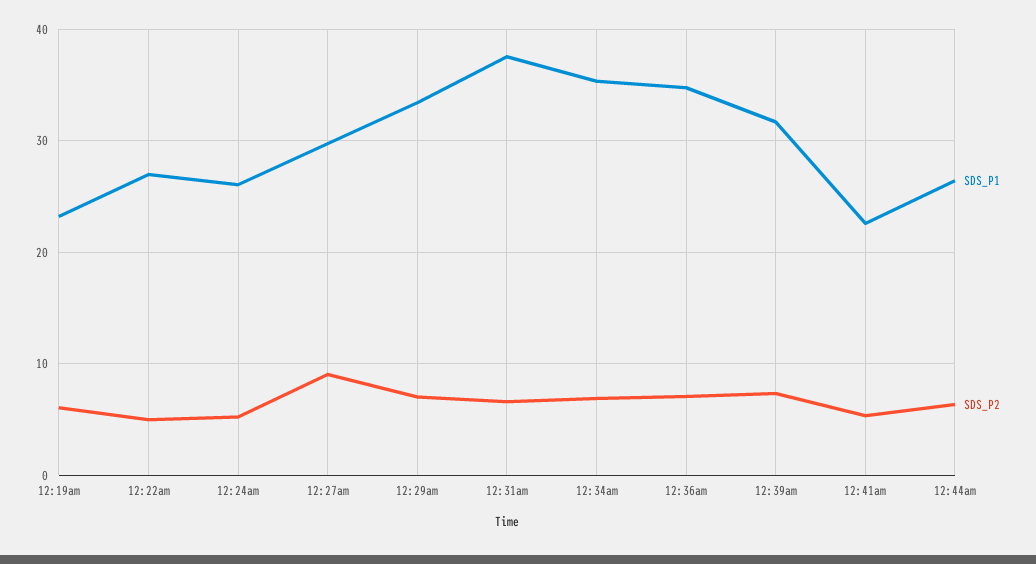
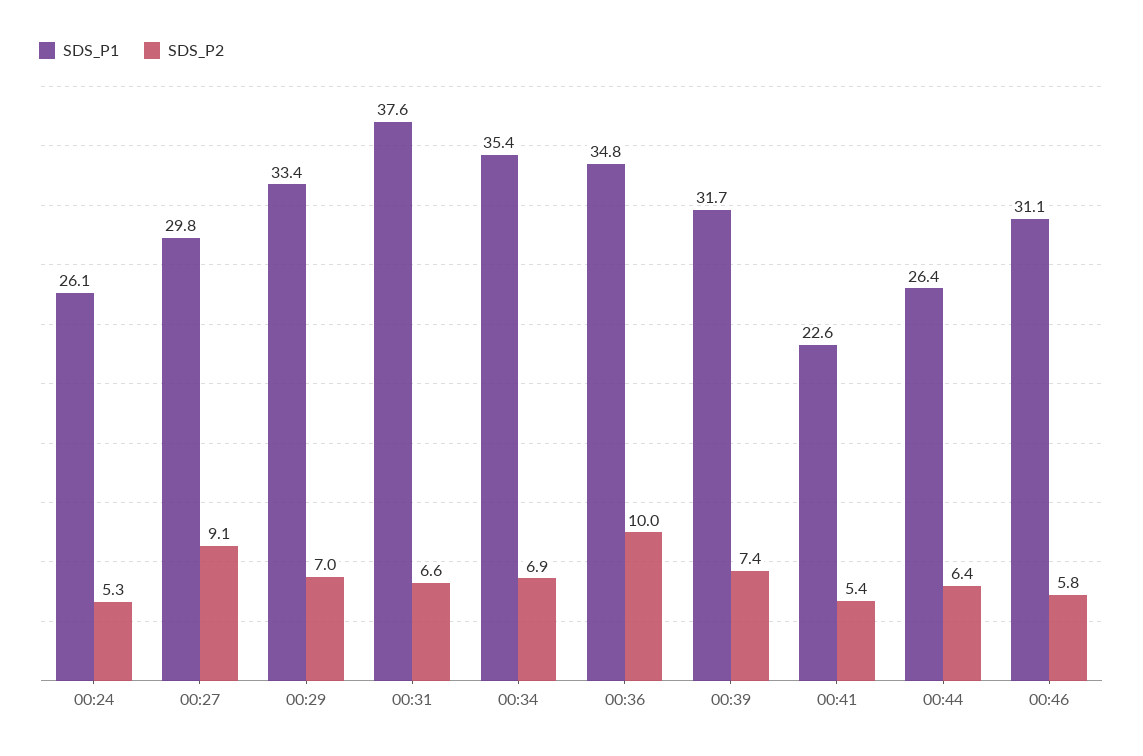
SDS_P1, 12:19am: 23 -> none
SDS_P2, 12:19am: 6 -> none
SDS_P1, 12:22am: 27 -> none
SDS_P2, 12:22am: 5 -> none
SDS_P2, 12:36am: 7 -> 10
SDS_P1, 00:46: none -> 31.1
SDS_P2, 00:46: none -> 5.8

